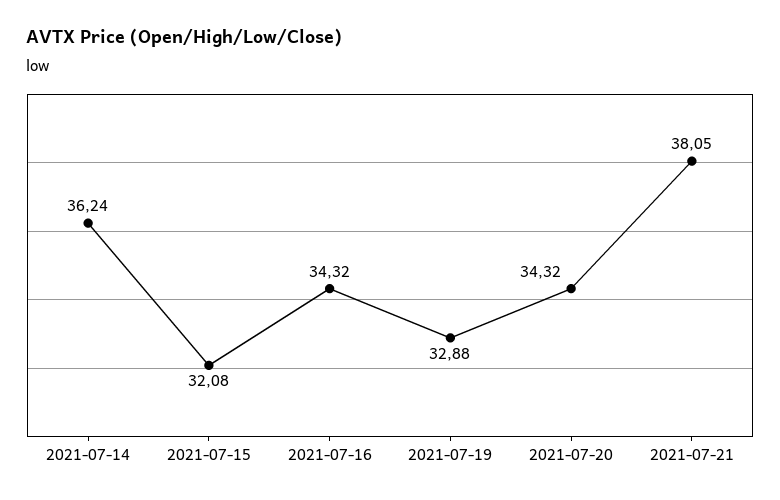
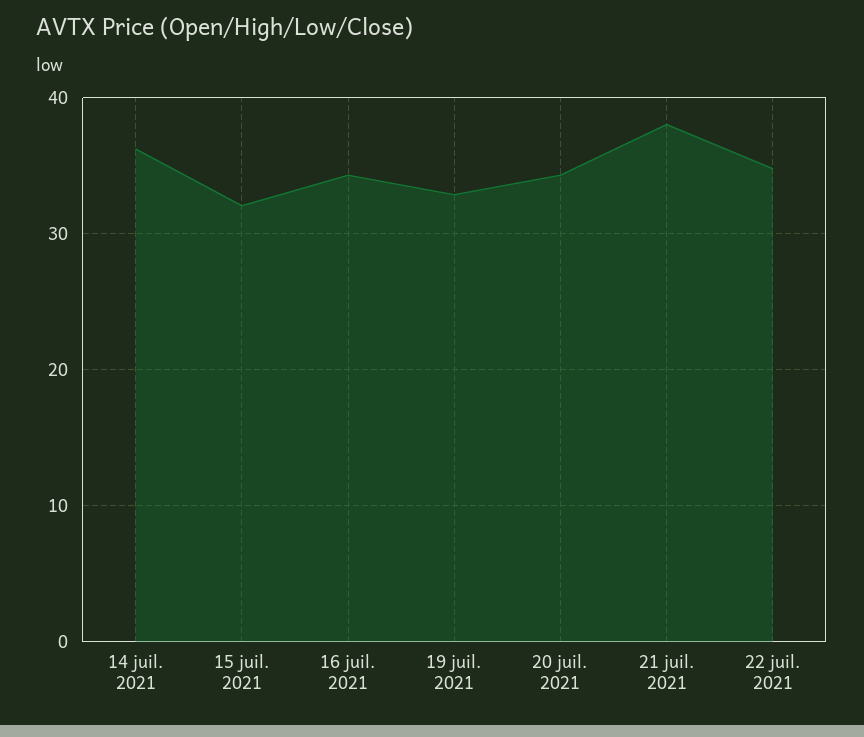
22 juil. 2021: none -> 35

